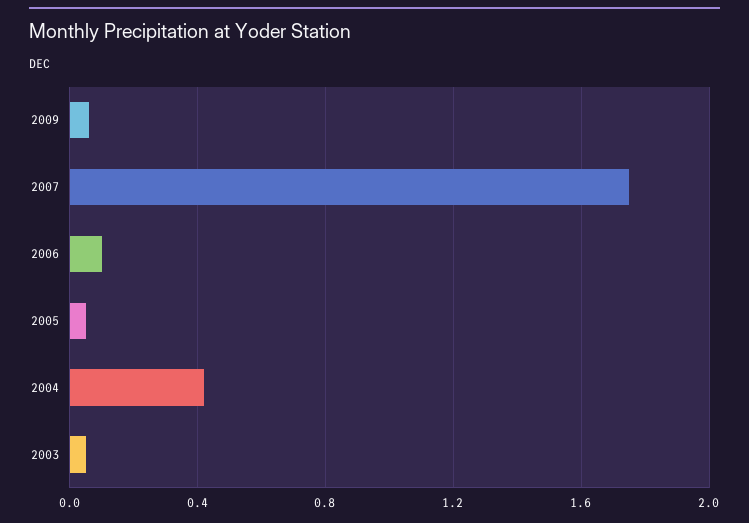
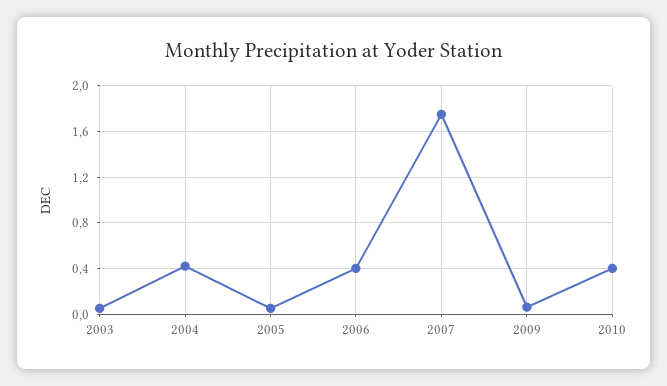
2006: 0.1 -> 0.4
2010: none -> 0.4

